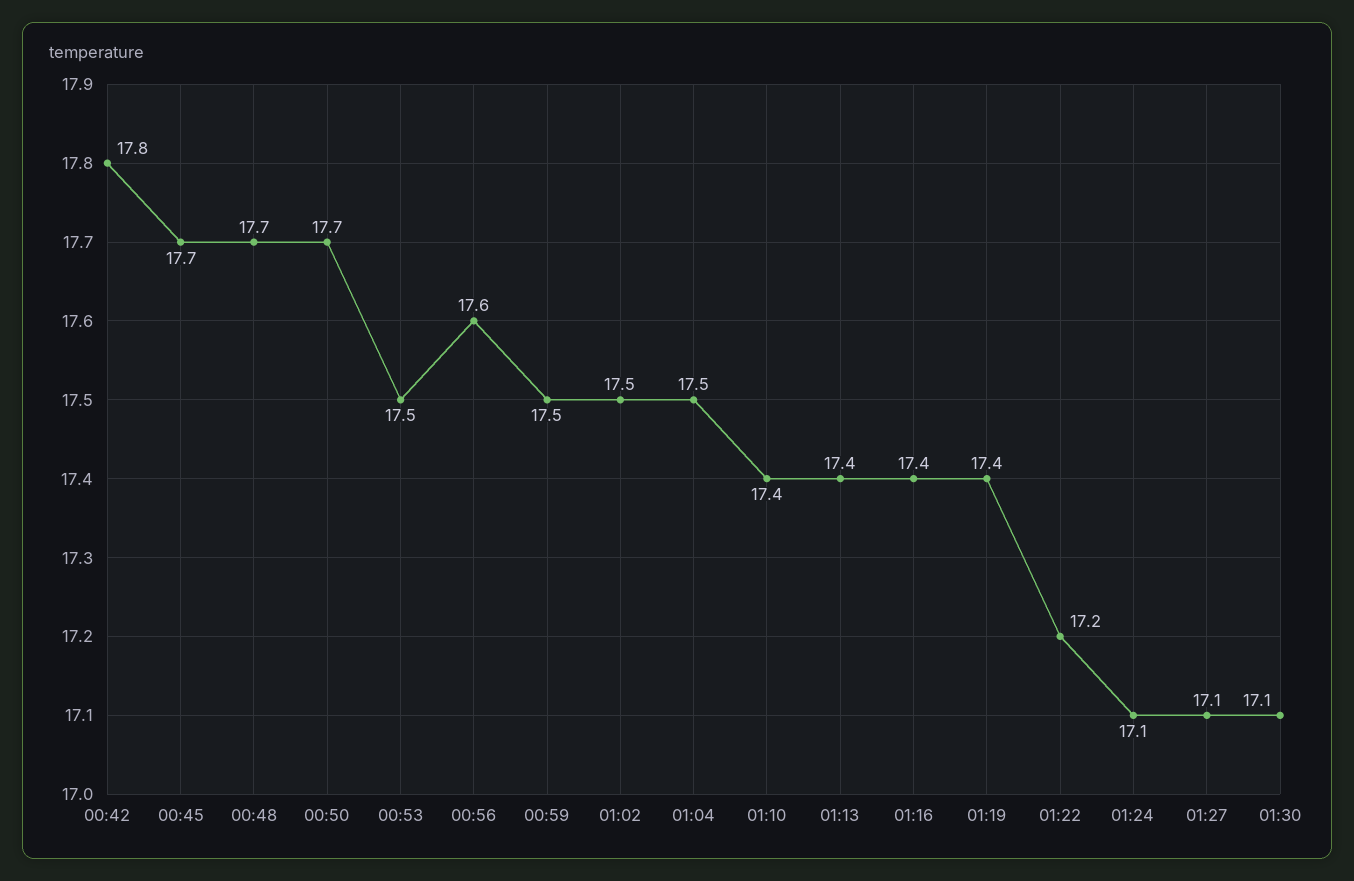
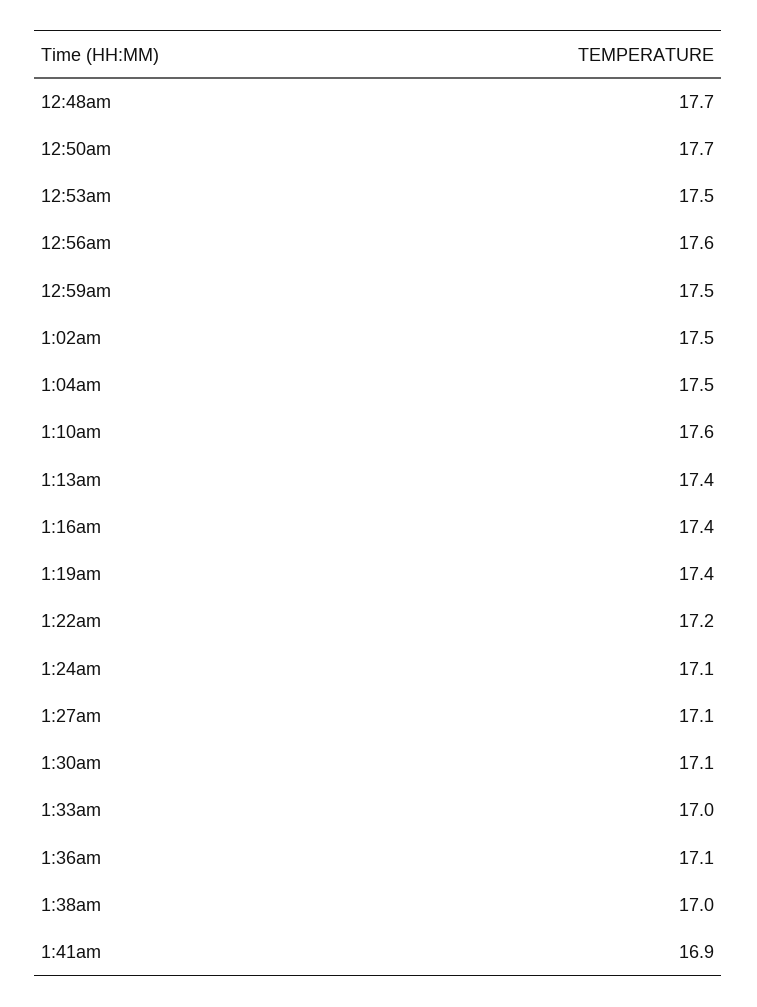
00:42: 17.8 -> none
00:45: 17.7 -> none
01:10: 17.4 -> 17.6
1:33am: none -> 17
1:36am: none -> 17.1
1:38am: none -> 17
1:41am: none -> 16.9

